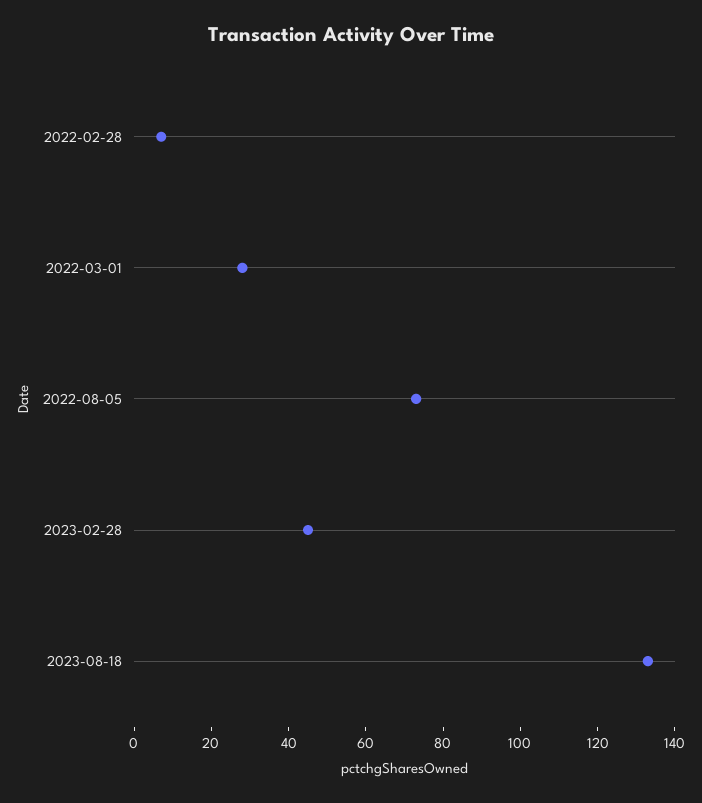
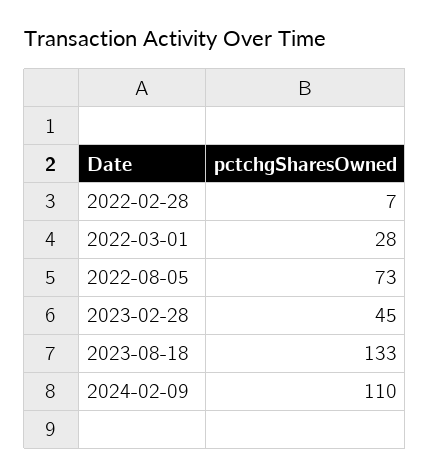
2024-02-09: none -> 110

